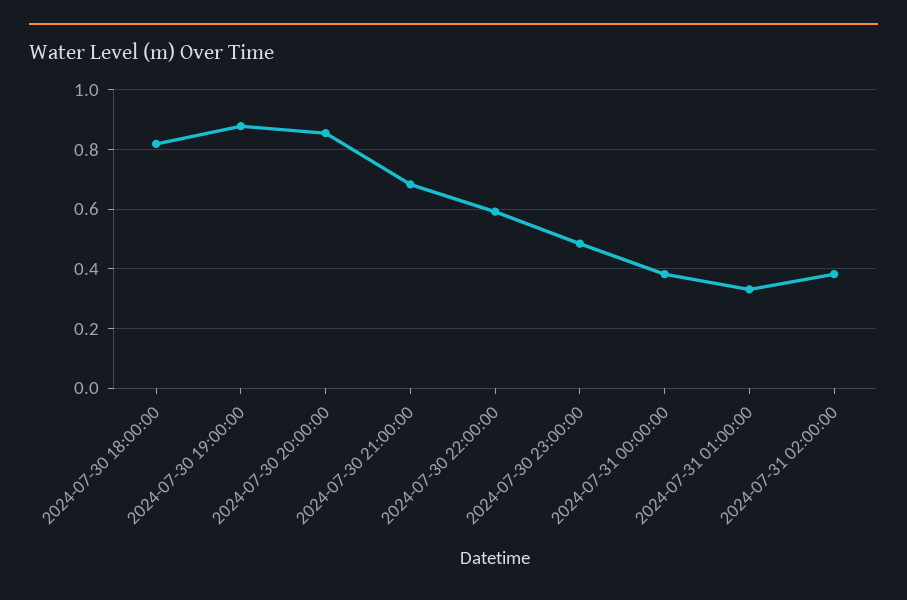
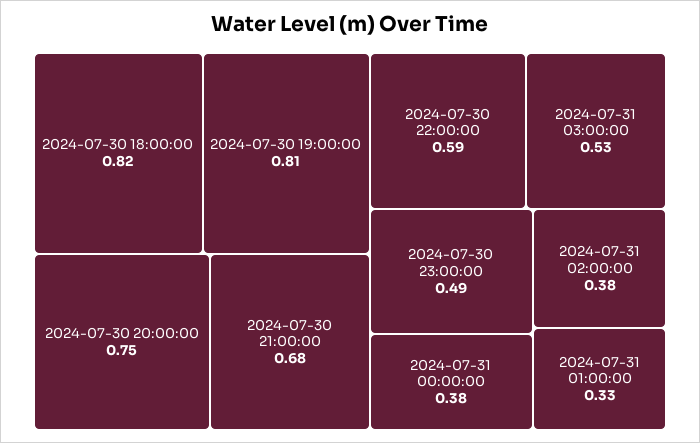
2024-07-30 19:00:00: 0.875 -> 0.81
2024-07-30 20:00:00: 0.85 -> 0.75
2024-07-31 03:00:00: none -> 0.53

